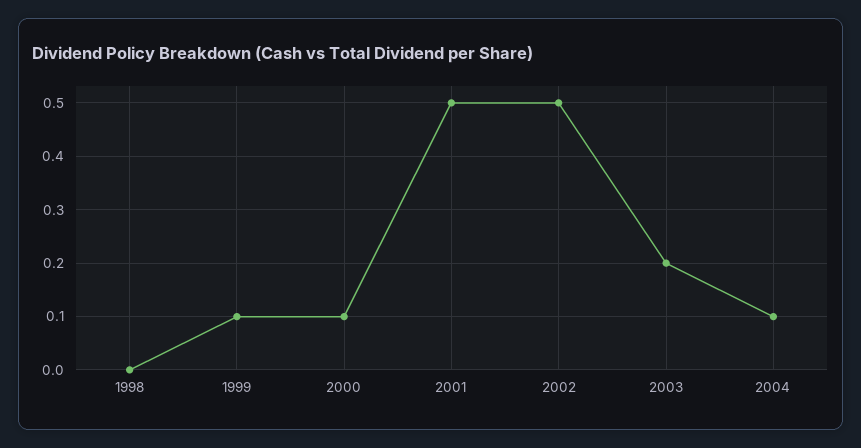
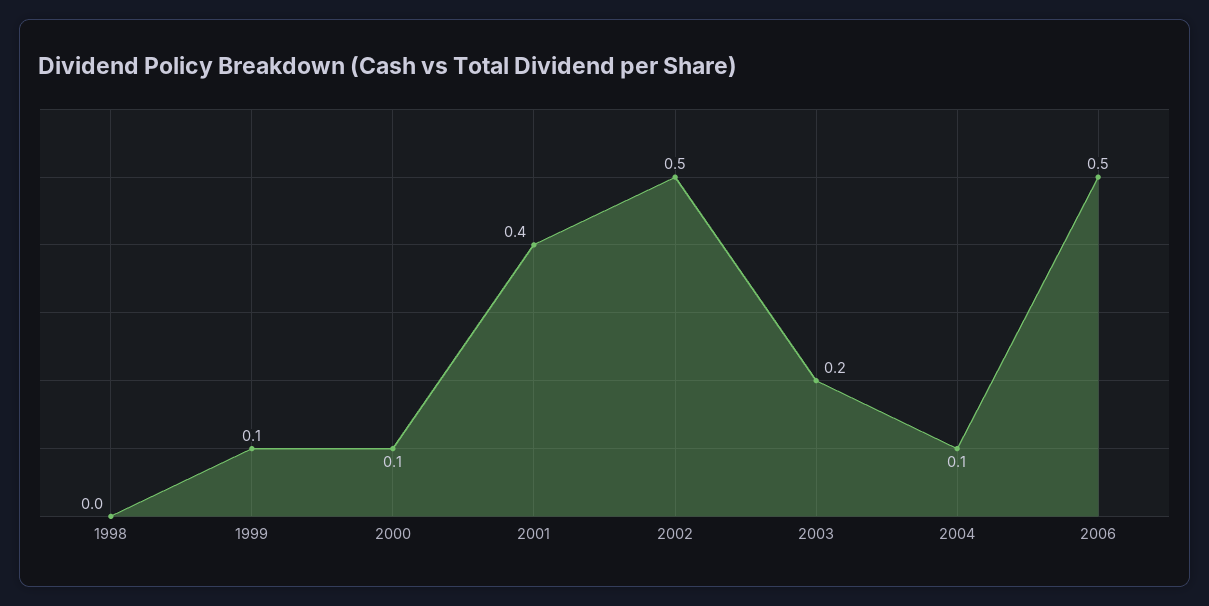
2001: 0.5 -> 0.4
2006: none -> 0.5

